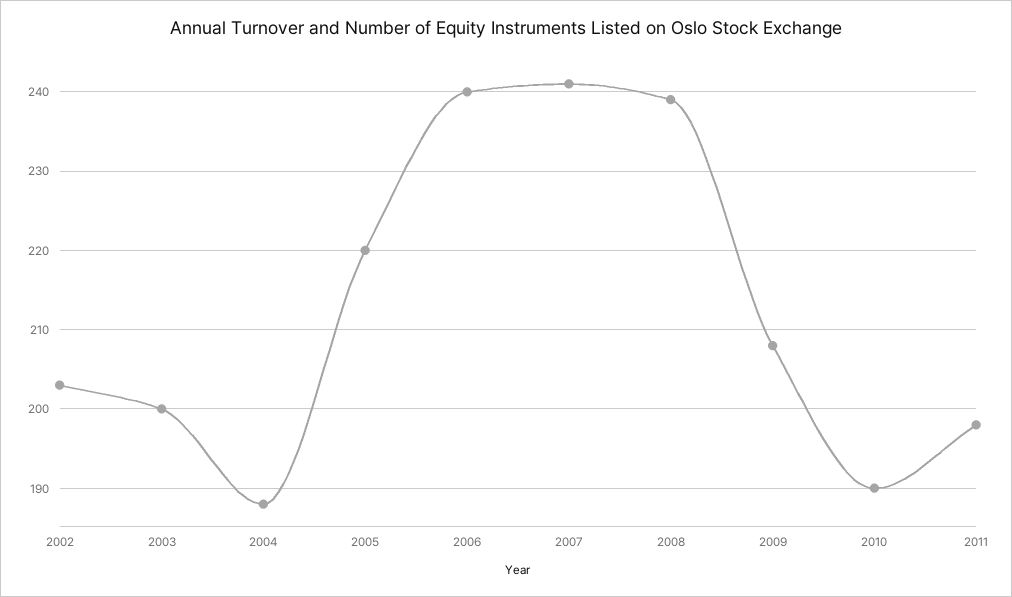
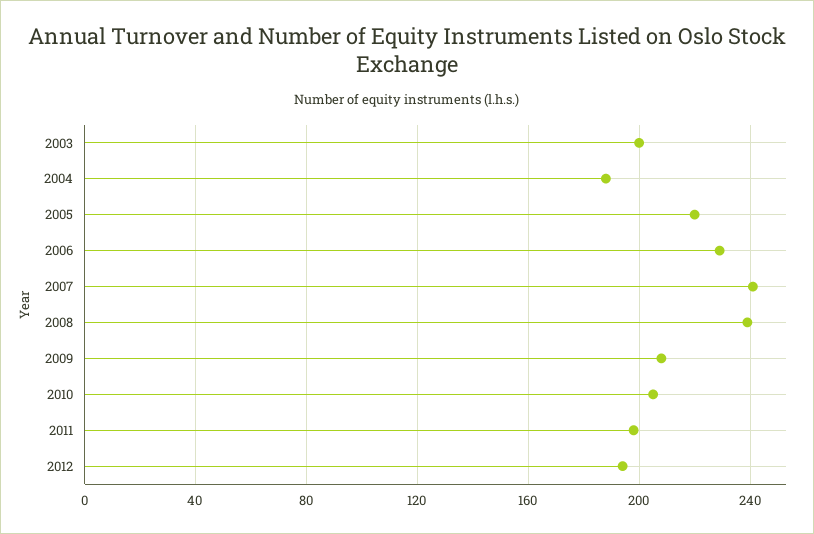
2002: 203 -> none
2006: 240 -> 230
2010: 190 -> 205
2012: none -> 195

